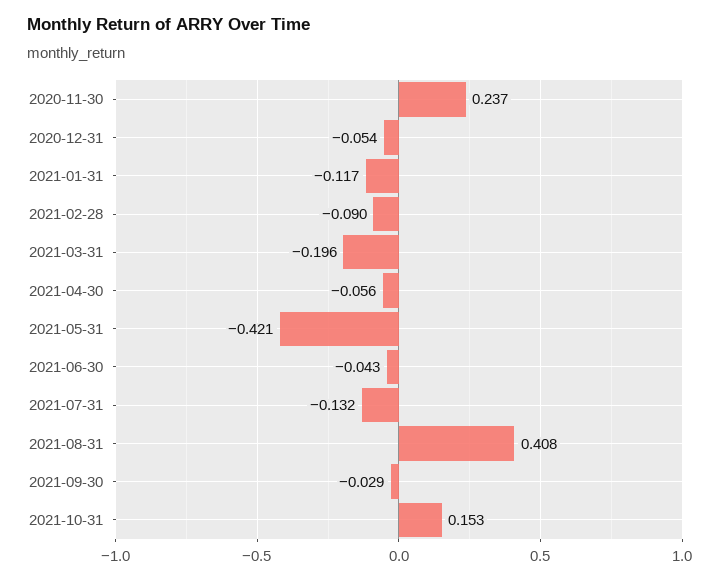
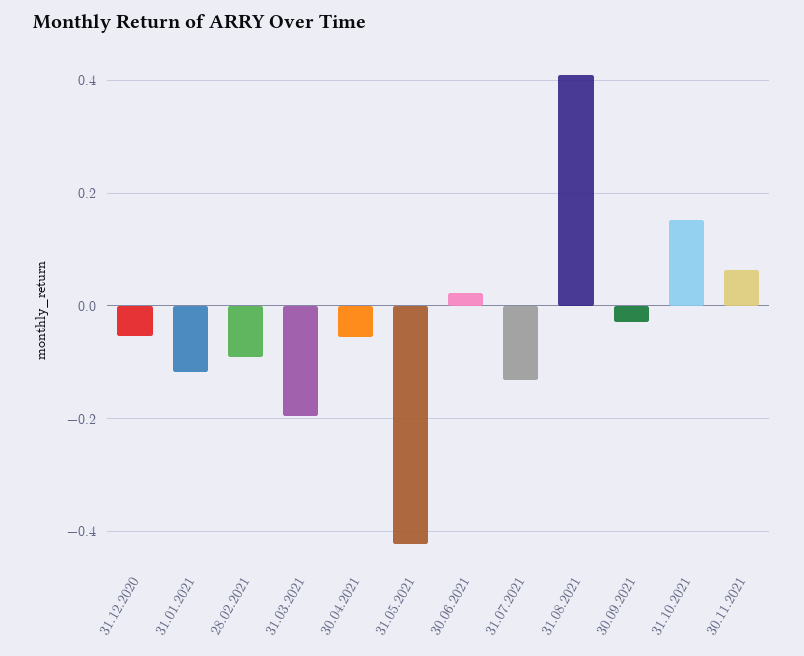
2020-11-30: 0.237 -> none
2021-06-30: -0.043 -> 0.02
30.11.2021: none -> 0.06

